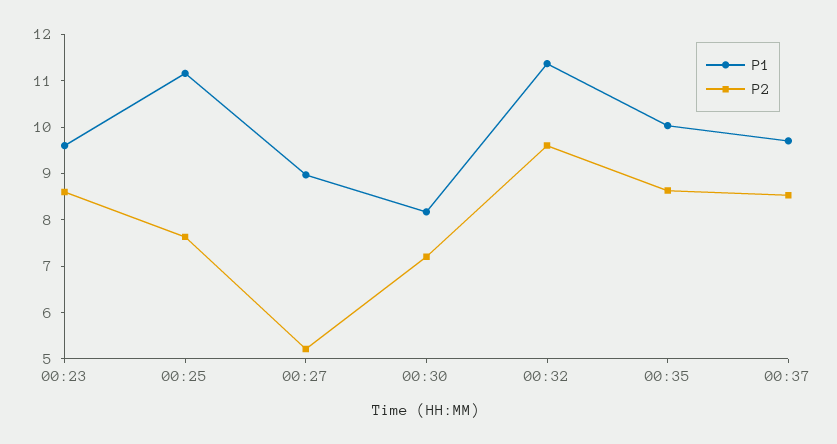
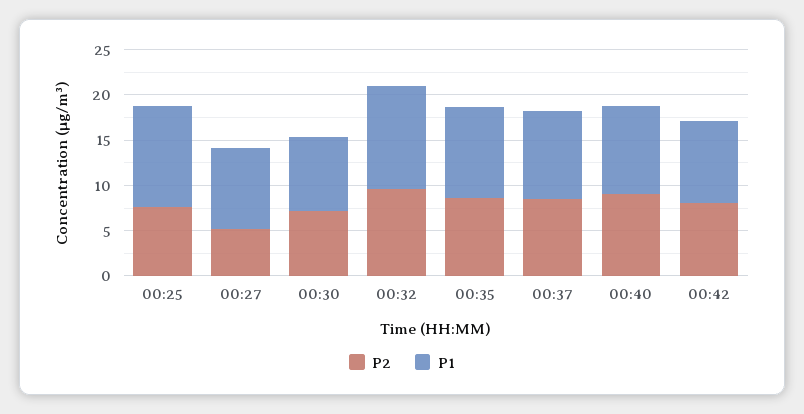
P1, 00:23: 9.6 -> none
P2, 00:23: 8.6 -> none
P2, 00:40: none -> 9
P1, 00:40: none -> 10
P2, 00:42: none -> 8
P1, 00:42: none -> 9

